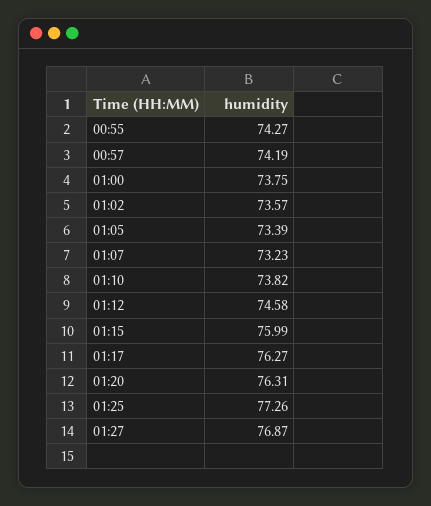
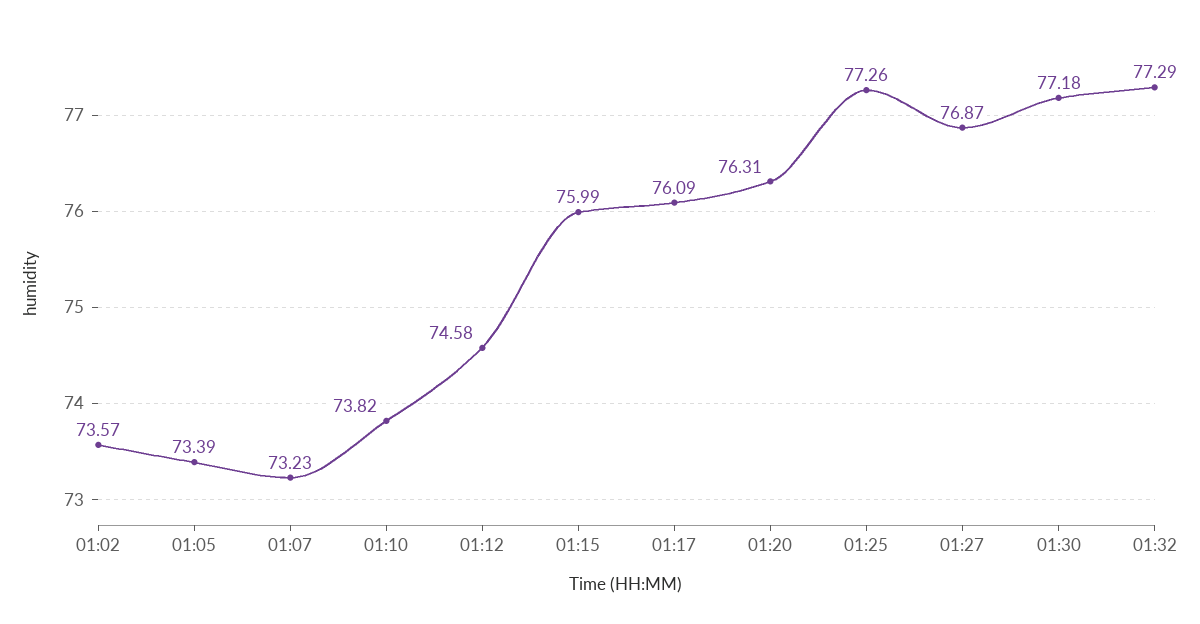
00:55: 74.27 -> none
00:57: 74.19 -> none
01:00: 73.75 -> none
01:17: 76.27 -> 76.09
01:30: none -> 77.18
01:32: none -> 77.29

